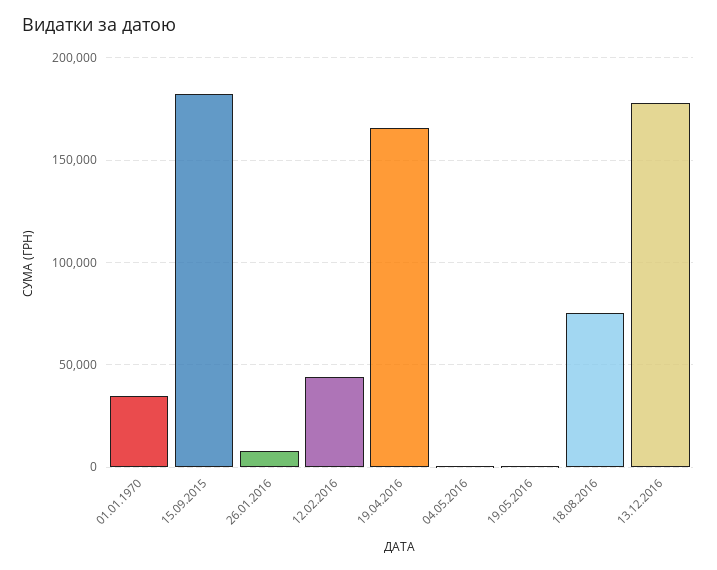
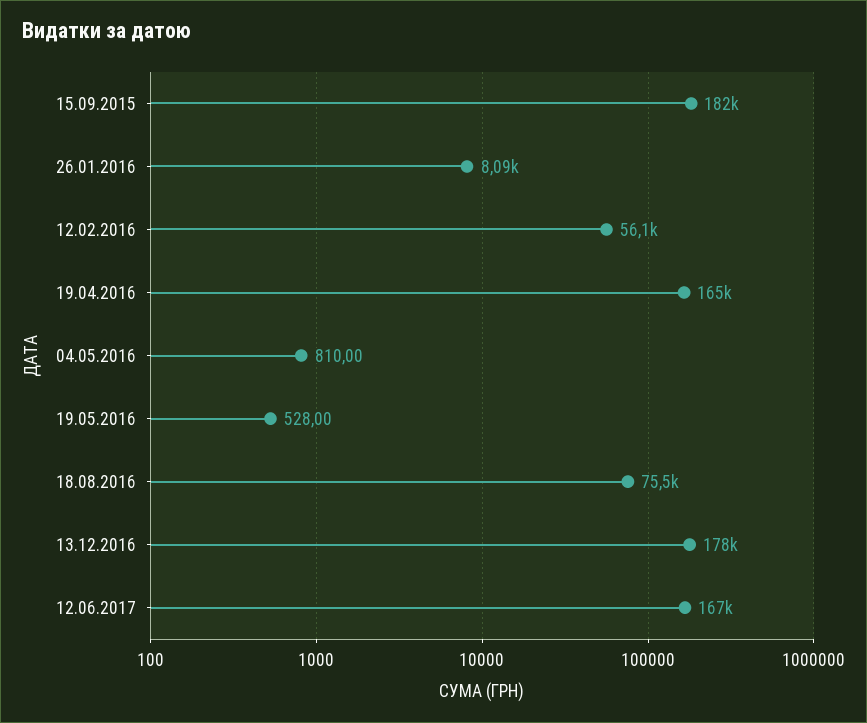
01.01.1970: 35000 -> none
12.02.2016: 45000 -> 56100
12.06.2017: none -> 167000

